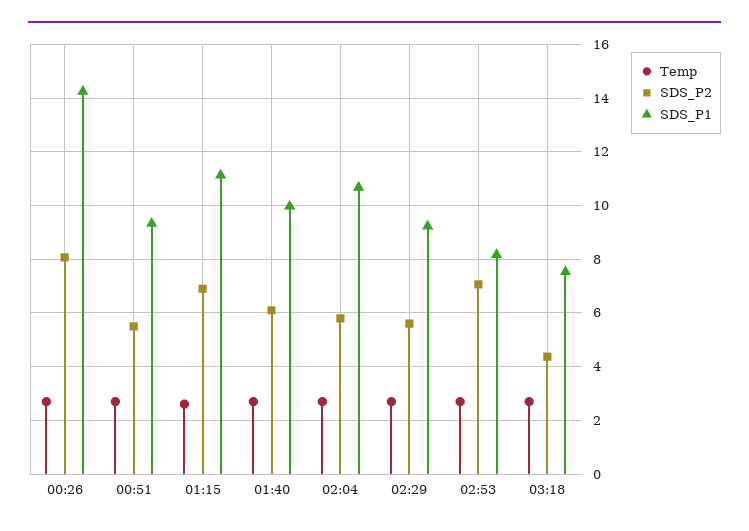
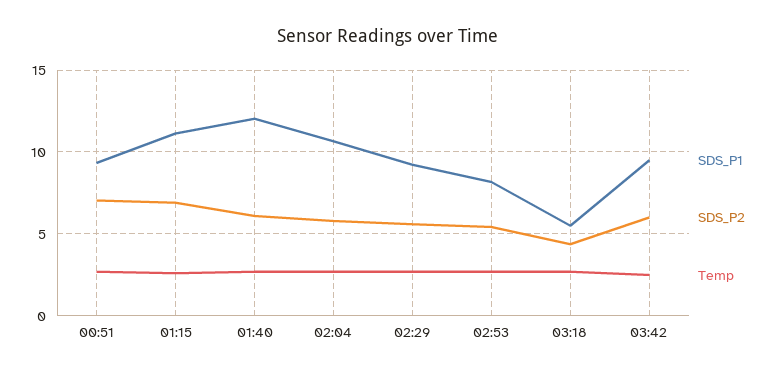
Temp, 00:26: 2.75 -> none
SDS_P2, 00:26: 8 -> none
SDS_P1, 00:26: 14.25 -> none
SDS_P2, 00:51: 5.5 -> 7
SDS_P1, 01:40: 10 -> 12
SDS_P2, 02:53: 7 -> 5.5
SDS_P1, 03:18: 7.5 -> 5.5
SDS_P1, 03:42: none -> 9.5
SDS_P2, 03:42: none -> 6
Temp, 03:42: none -> 2.5

